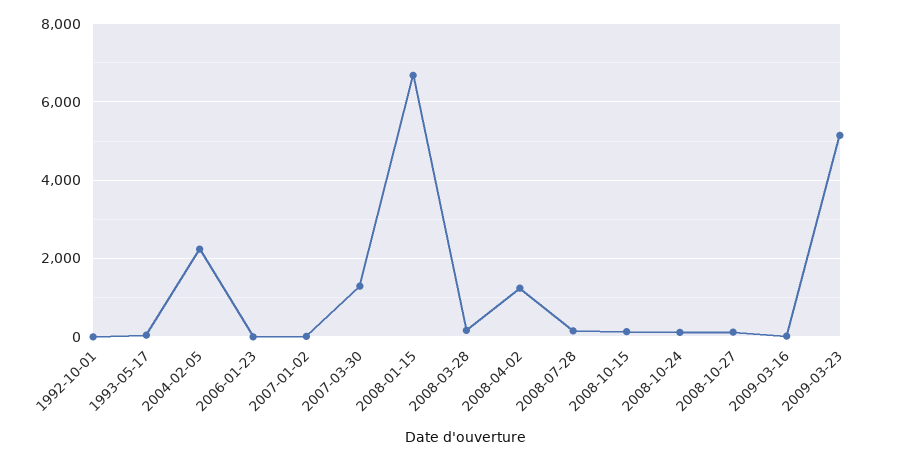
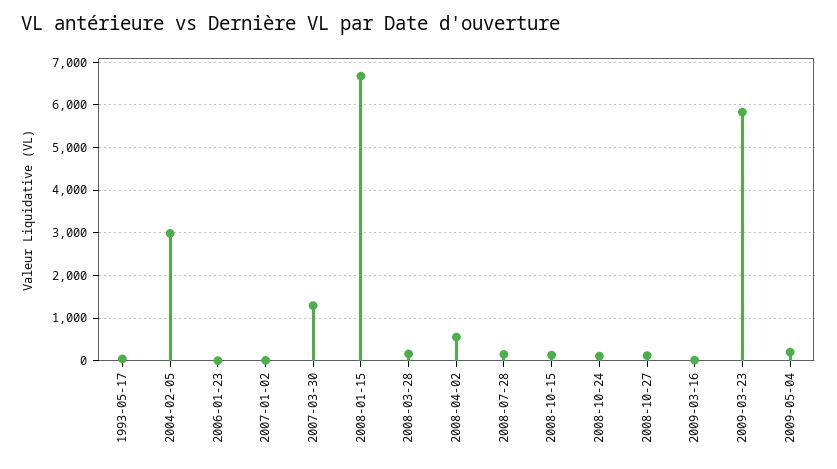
1992-10-01: 0 -> none
2004-02-05: 2200 -> 3000
2008-04-02: 1200 -> 600
2009-03-23: 5200 -> 5800
2009-05-04: none -> 200

